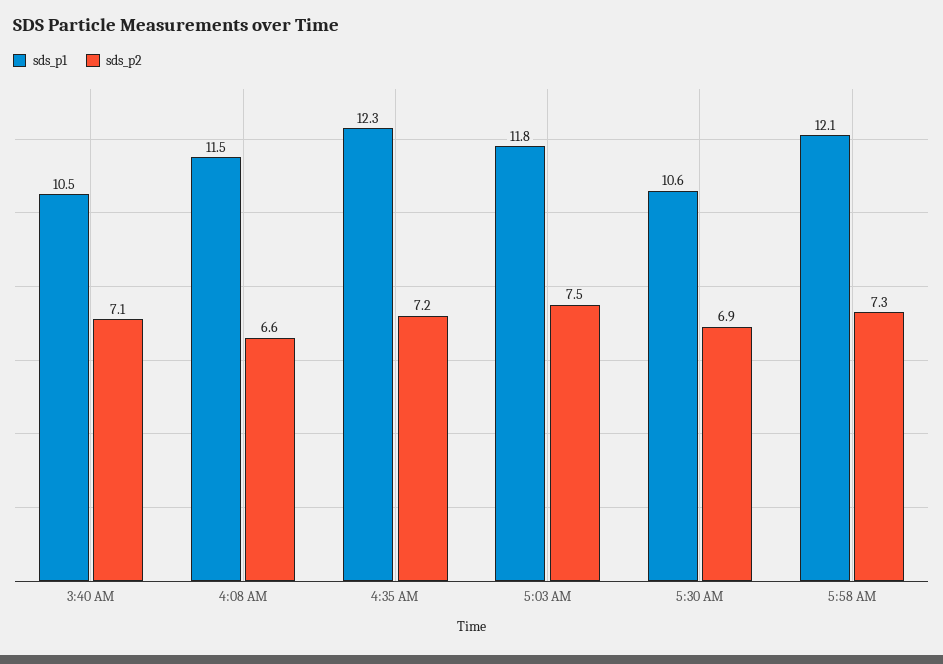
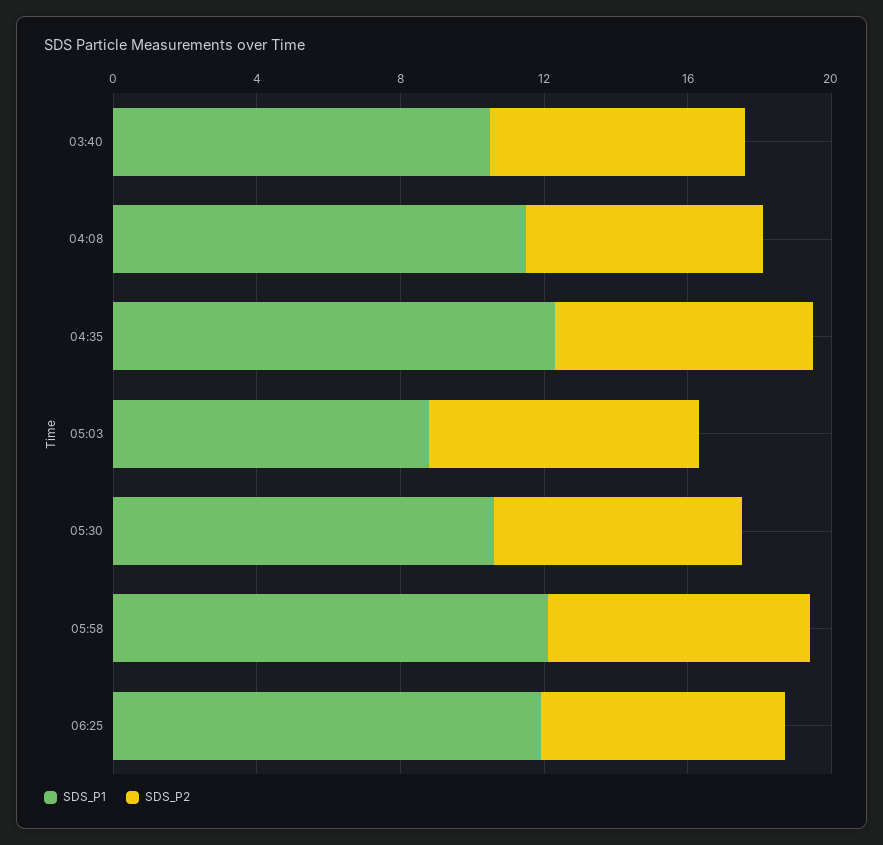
sds_p1, 5:03 AM: 11.8 -> 9
sds_p1, 06:25: none -> 12
sds_p2, 06:25: none -> 7

